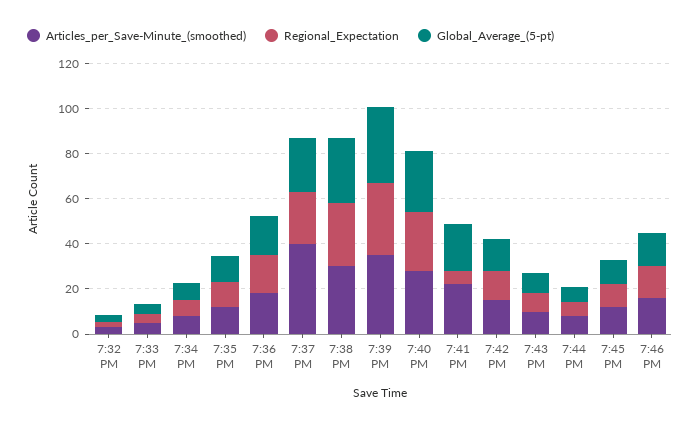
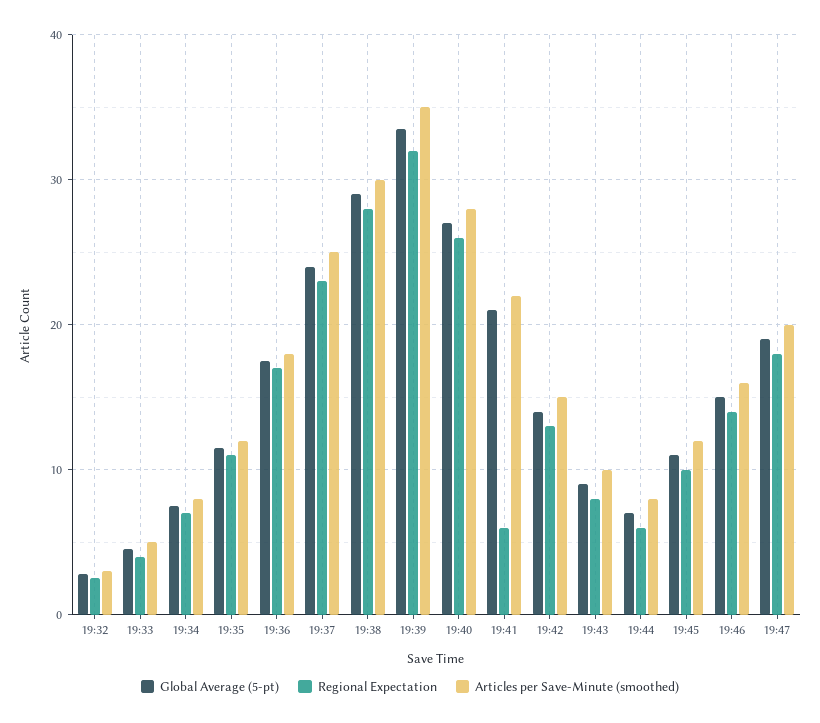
Articles_per_Save-Minute_(smoothed), 7:37 PM: 40 -> 25
Global_Average_(5-pt), 19:47: none -> 19
Regional_Expectation, 19:47: none -> 18
Articles_per_Save-Minute_(smoothed), 19:47: none -> 20

